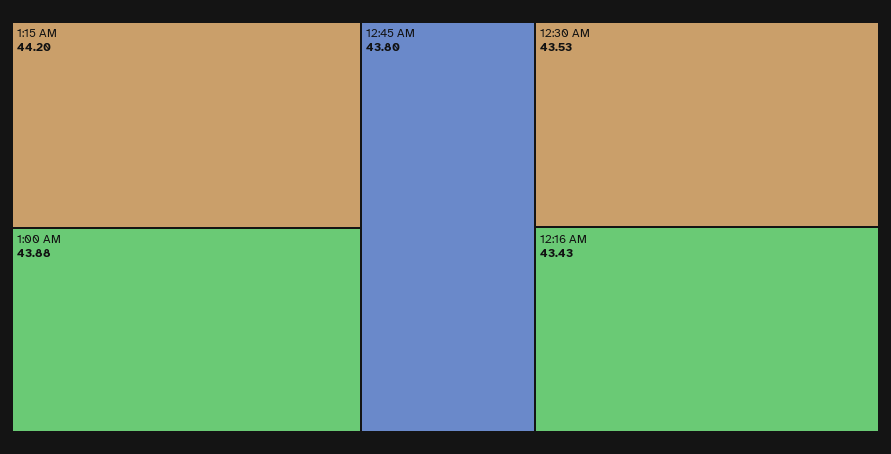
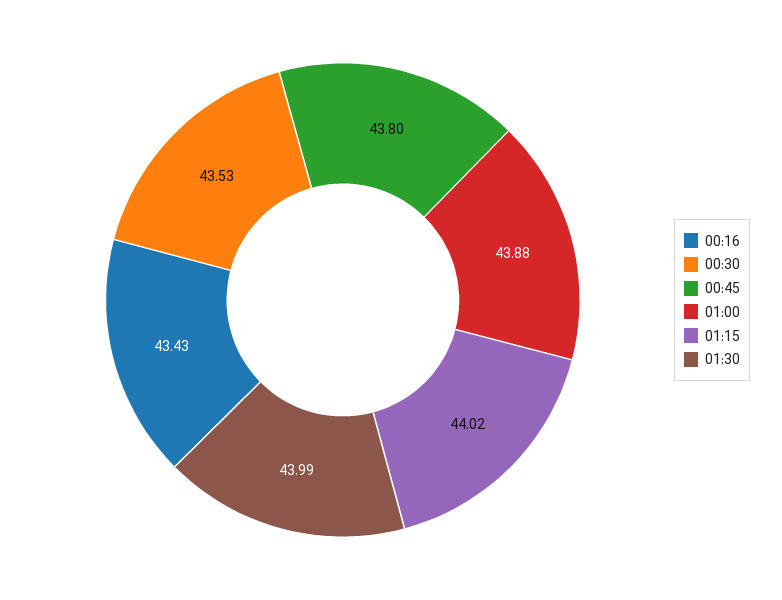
1:15 AM: 44.2 -> 44.02
01:30: none -> 43.99

